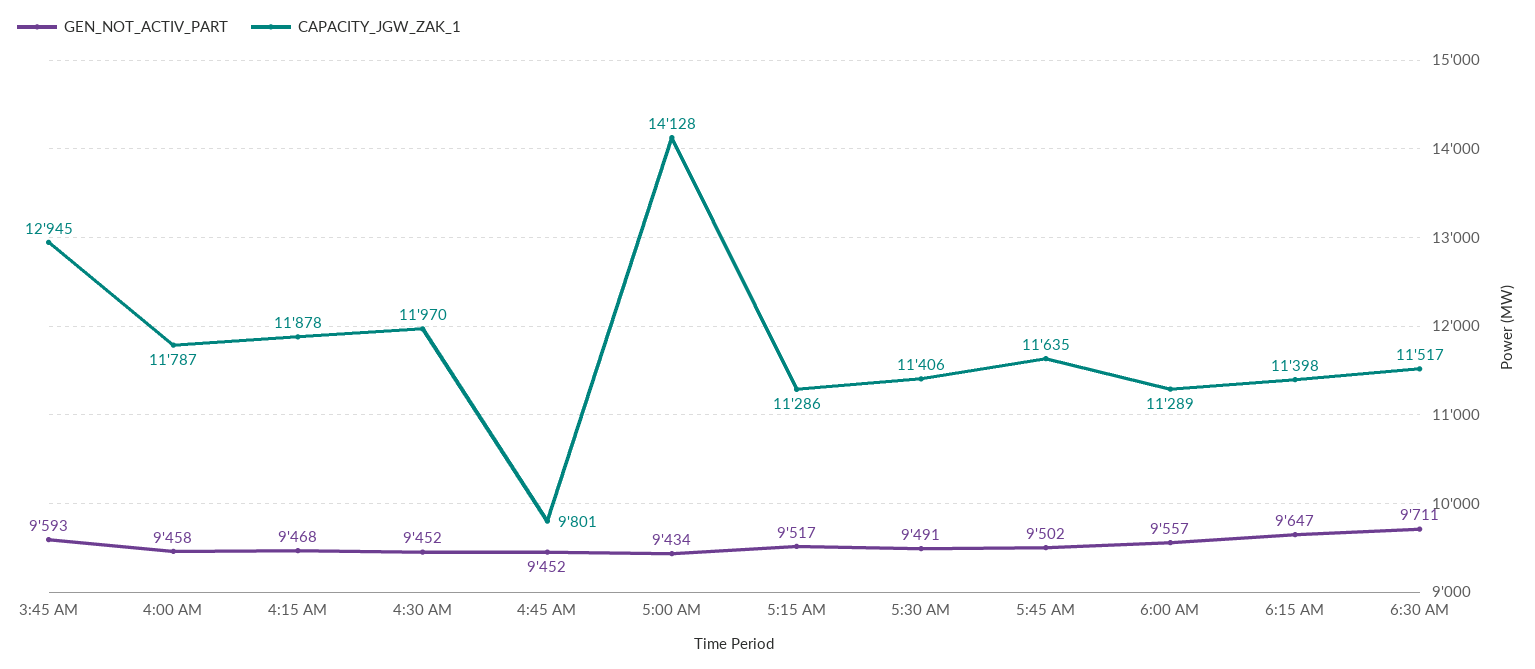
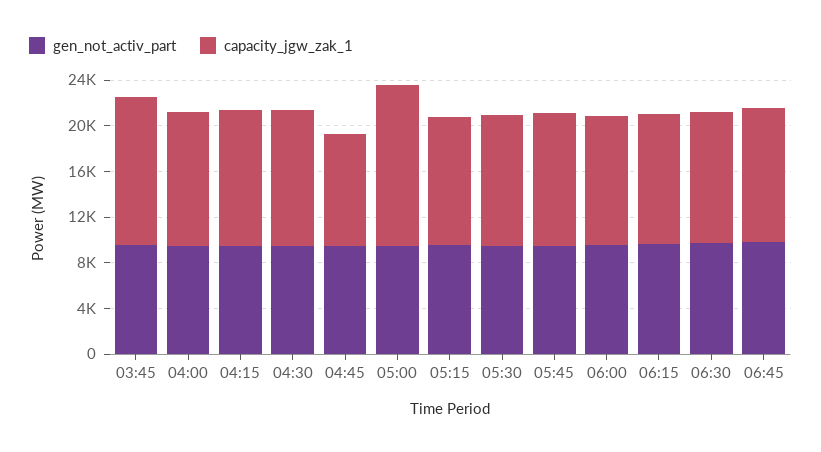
GEN_NOT_ACTIV_PART, 06:45: none -> 10000
CAPACITY_JGW_ZAK_1, 06:45: none -> 12000

